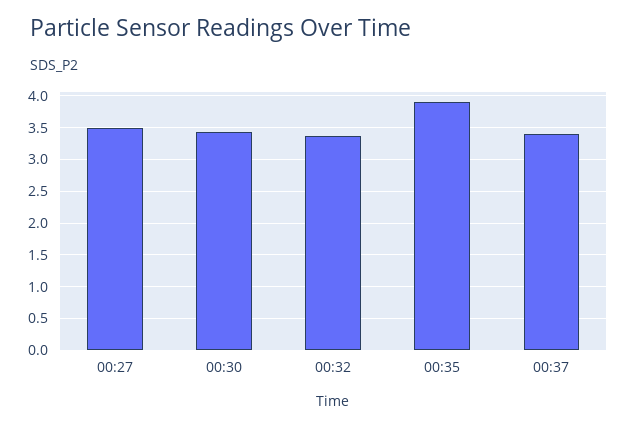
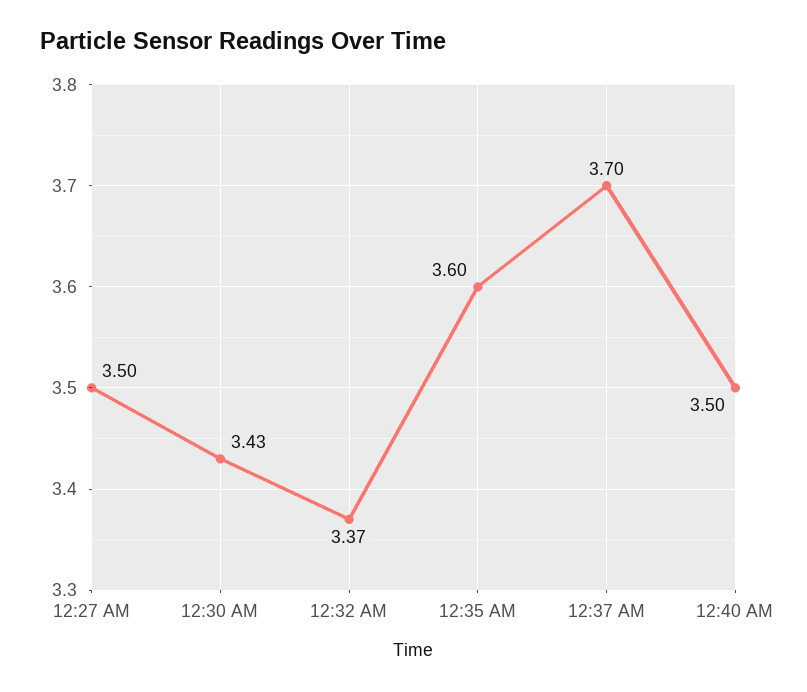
00:35: 3.9 -> 3.6
00:37: 3.4 -> 3.7
12:40 AM: none -> 3.5

